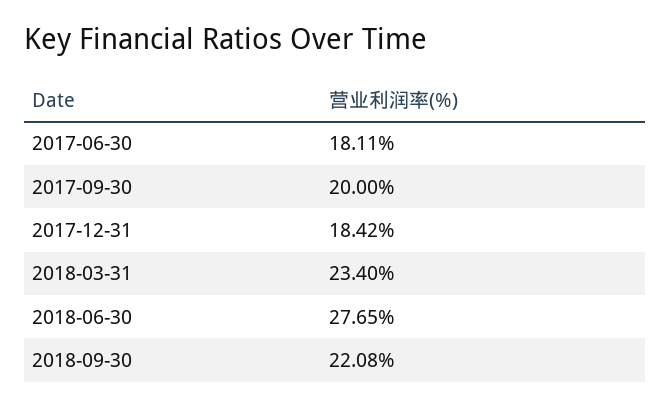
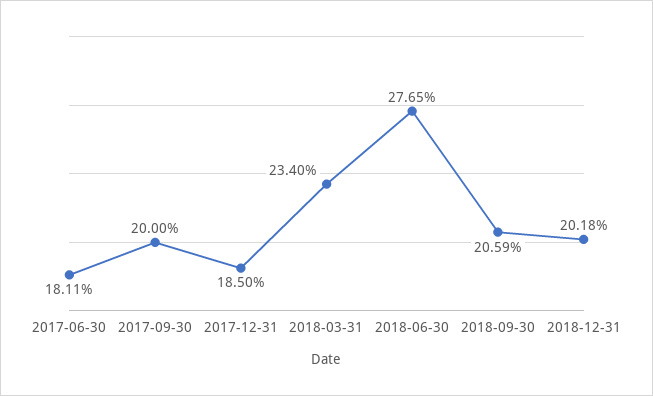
2017-12-31: 18.42 -> 18.5
2018-09-30: 22.08 -> 20.59
2018-12-31: none -> 20.18

